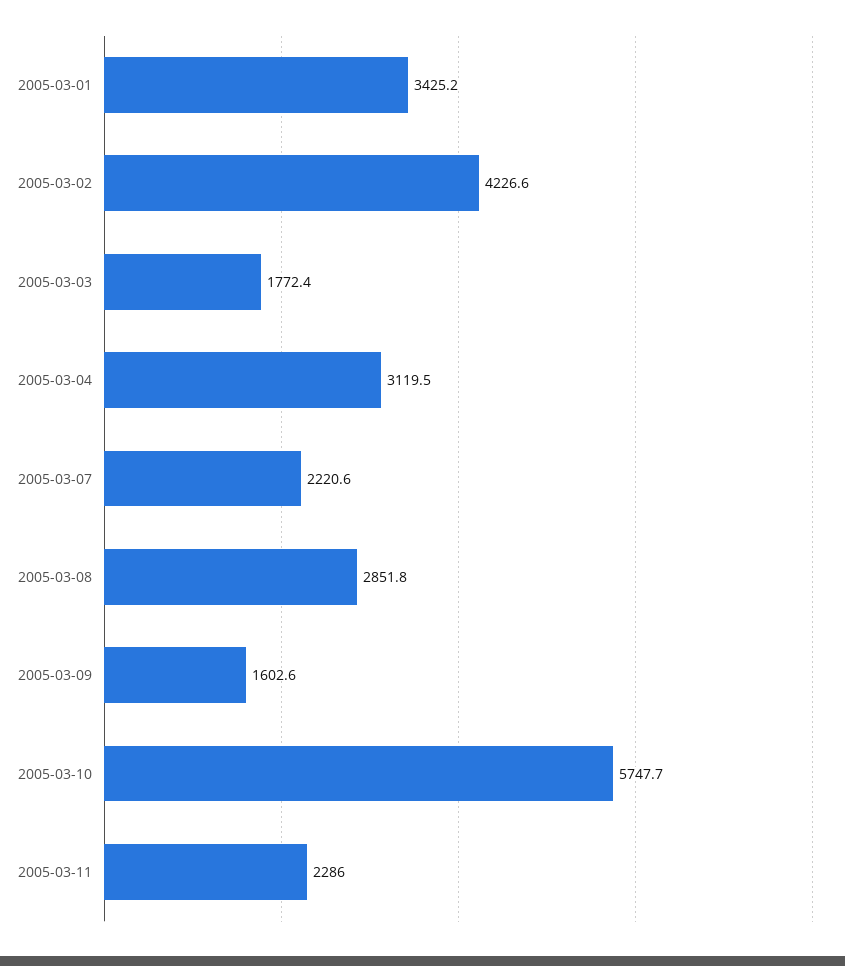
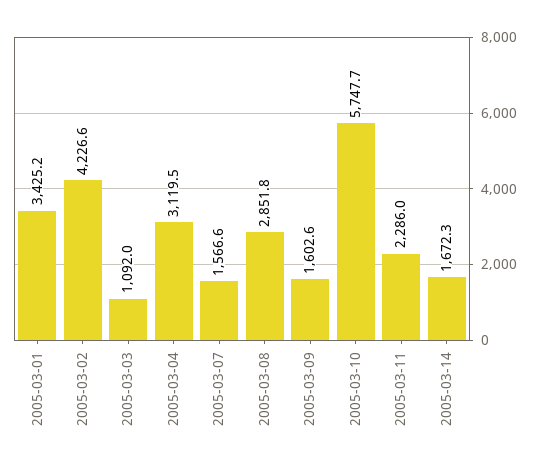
2005-03-03: 1772.4 -> 1092
2005-03-07: 2220.6 -> 1566.6
2005-03-14: none -> 1672.3

